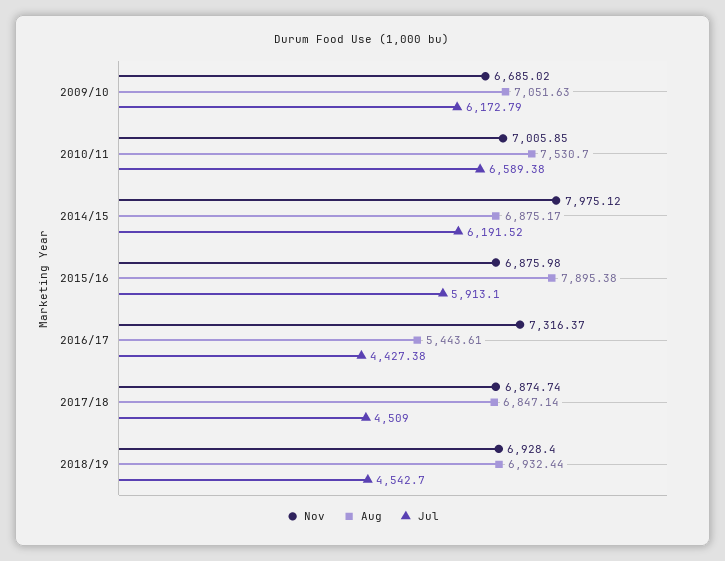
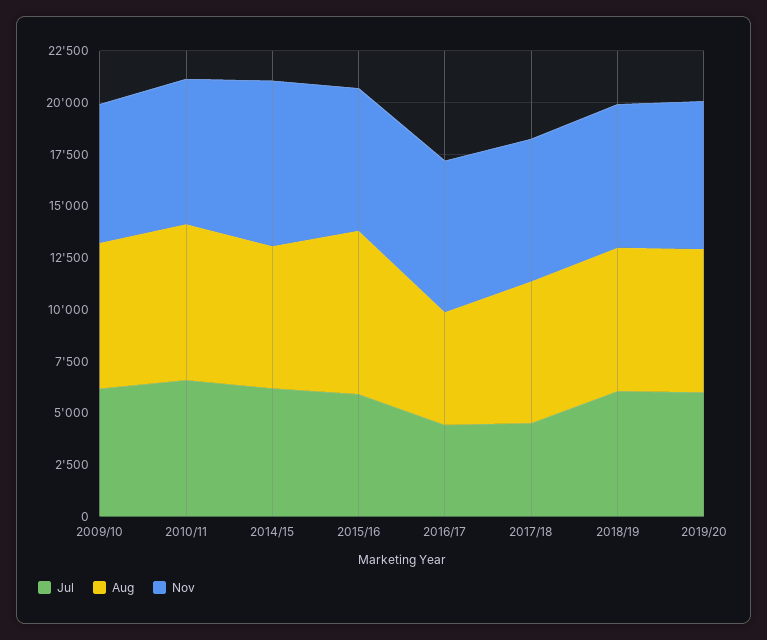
Jul, 2018/19: 4542.7 -> 6000
Jul, 2019/20: none -> 6000
Aug, 2019/20: none -> 7000
Nov, 2019/20: none -> 7000

